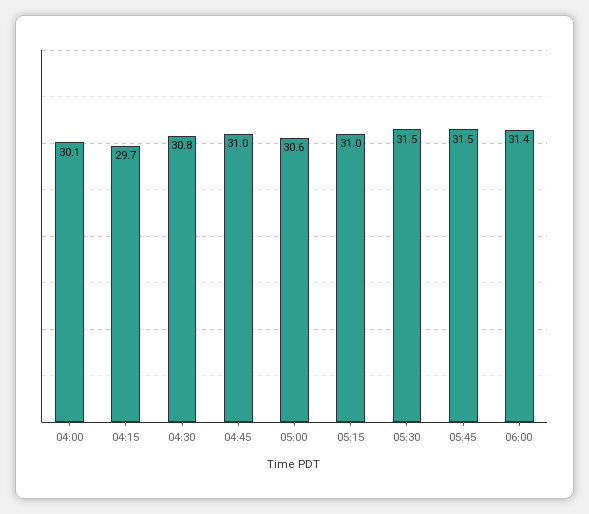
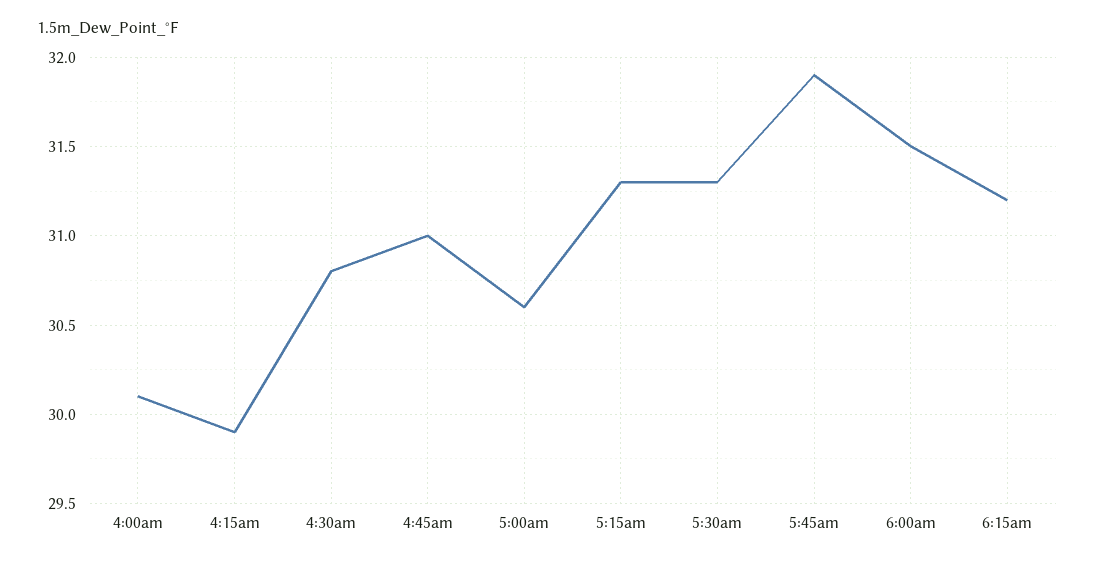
04:15: 29.7 -> 29.9
05:15: 31 -> 31.3
05:30: 31.5 -> 31.3
05:45: 31.5 -> 31.9
06:00: 31.4 -> 31.5
6:15am: none -> 31.2

